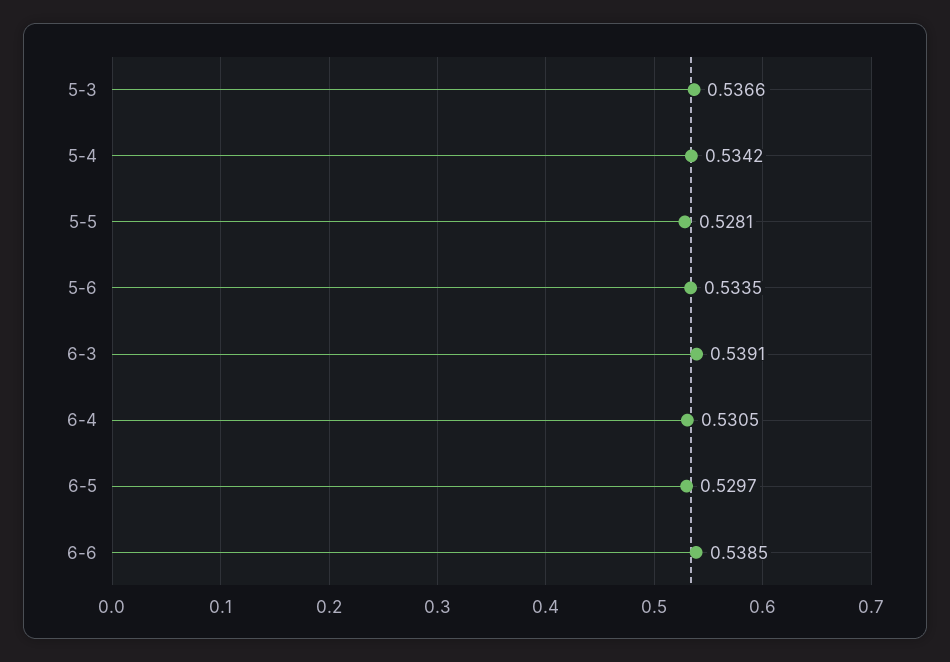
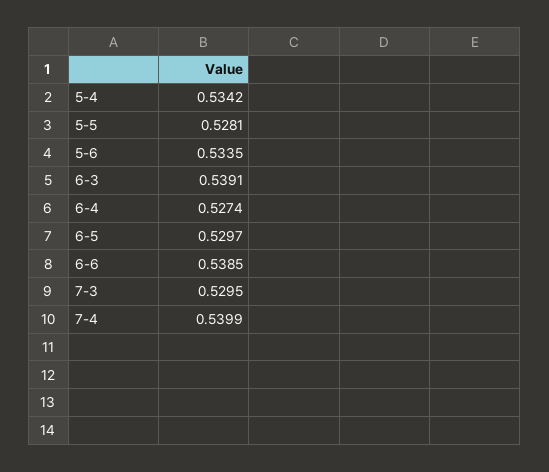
5-3: 0.5366 -> none
6-4: 0.5305 -> 0.5274
7-3: none -> 0.5295
7-4: none -> 0.5399

